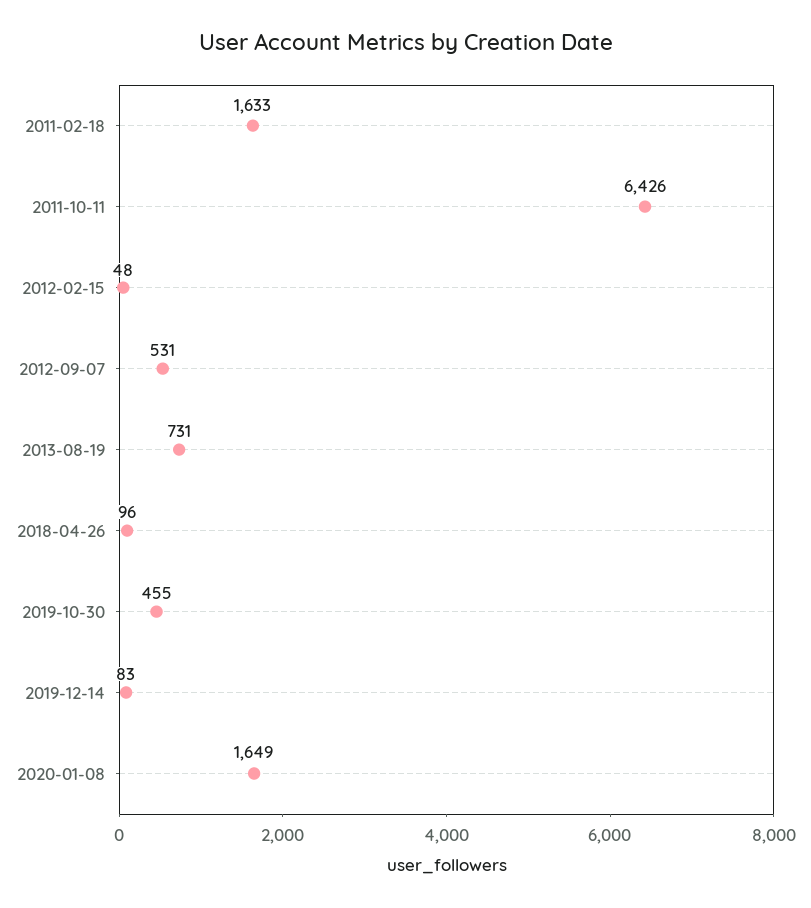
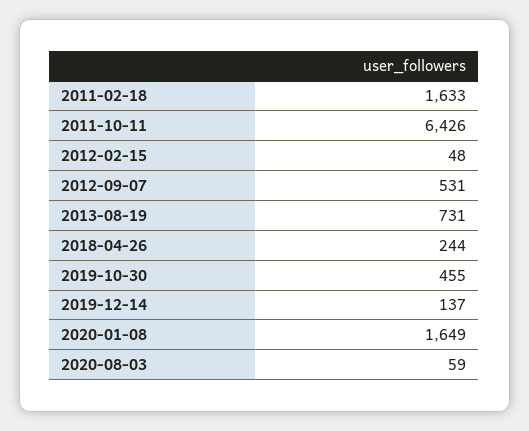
2018-04-26: 96 -> 244
2019-12-14: 83 -> 137
2020-08-03: none -> 59

